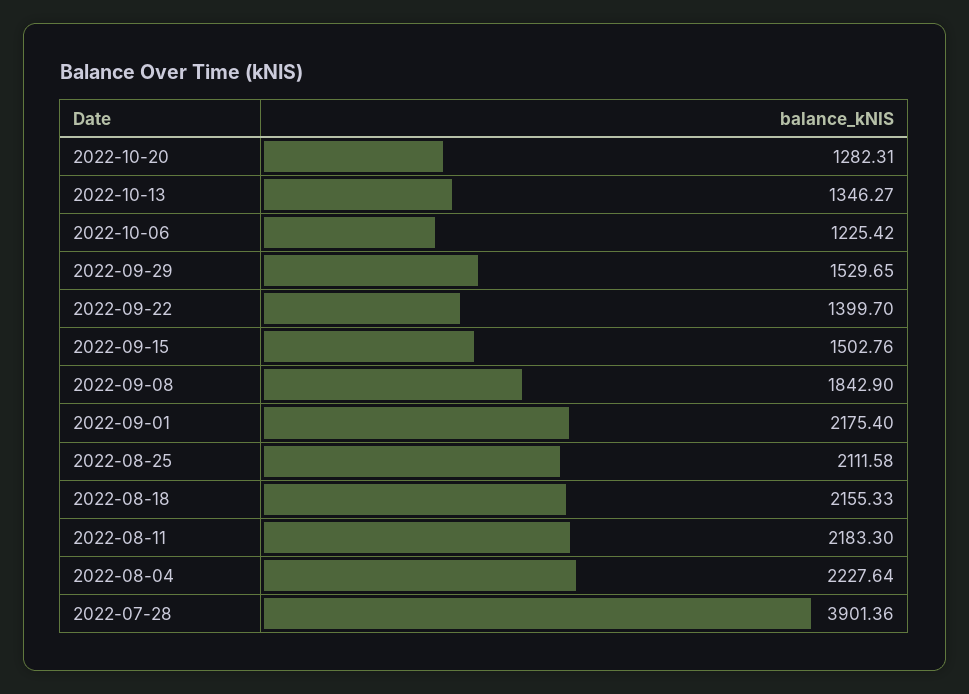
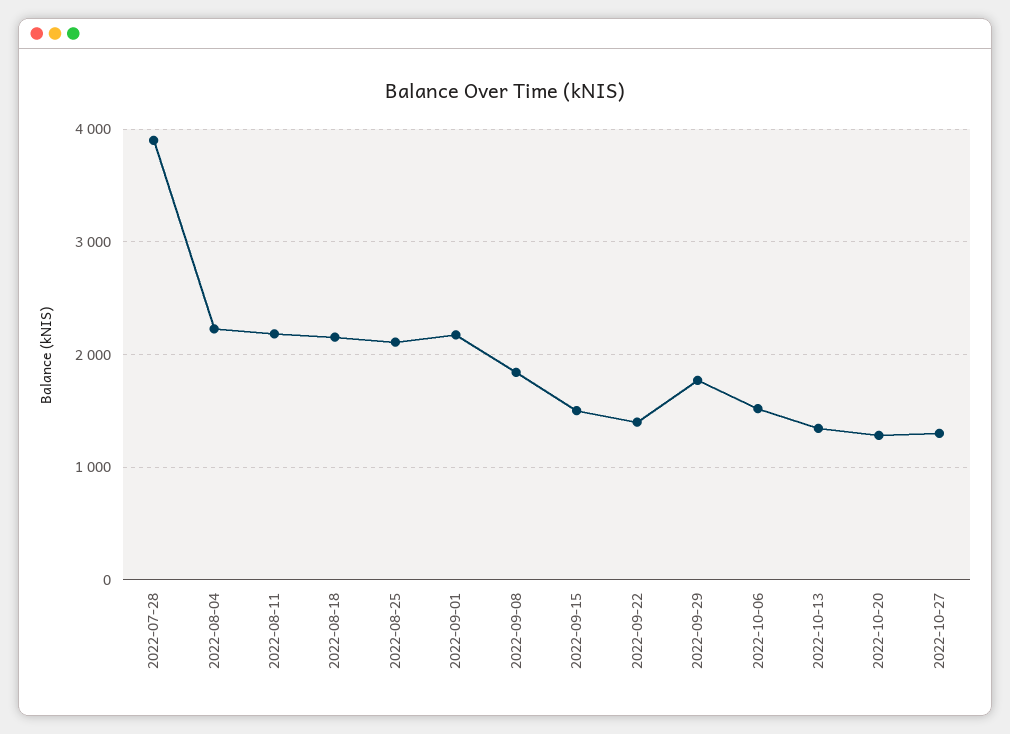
2022-10-06: 1225.42 -> 1500
2022-09-29: 1529.65 -> 1800
2022-10-27: none -> 1300

